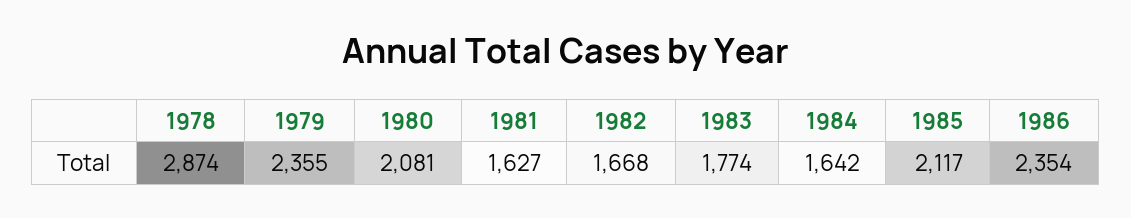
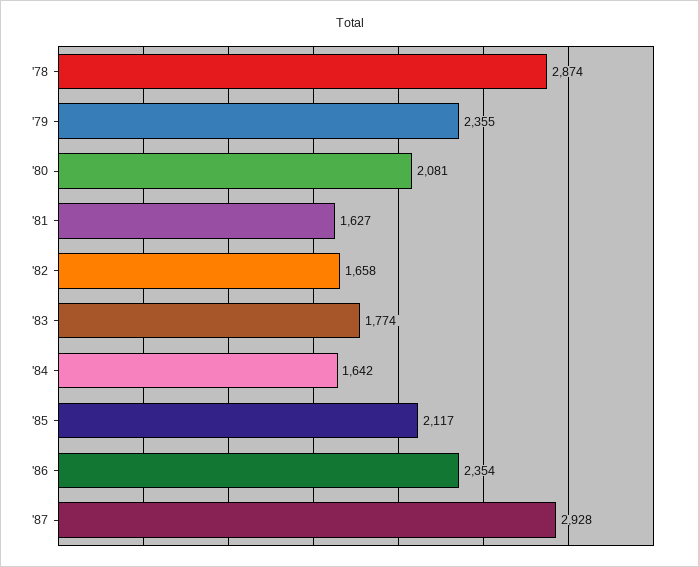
1982: 1668 -> 1658
'87: none -> 2928

